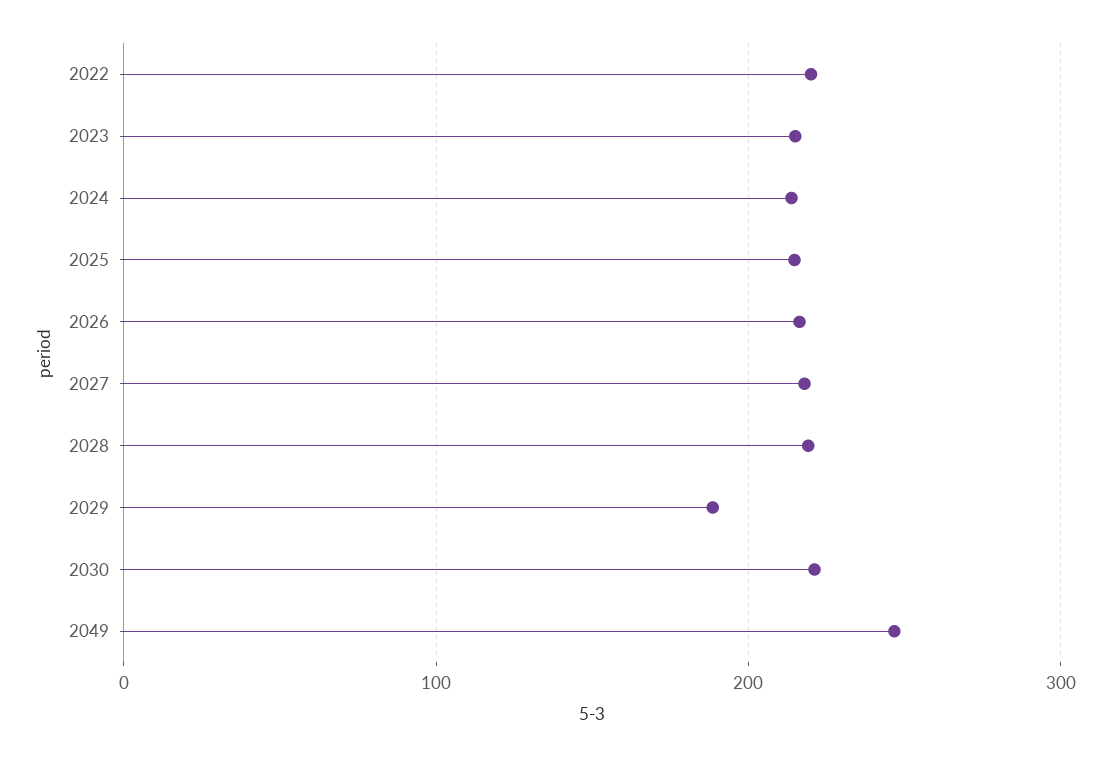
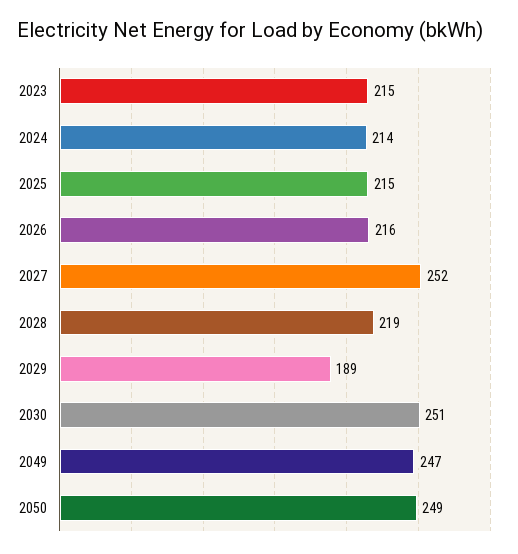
2022: 220 -> none
2027: 220 -> 252
2030: 220 -> 251
2050: none -> 249

